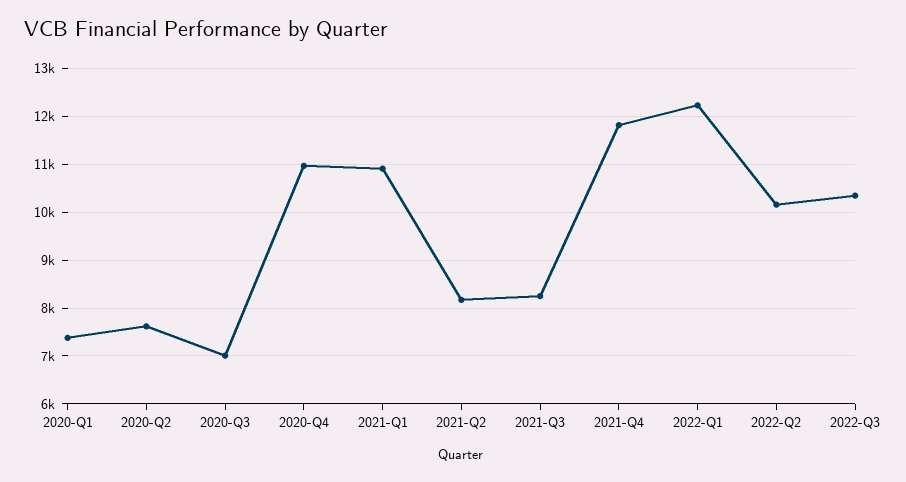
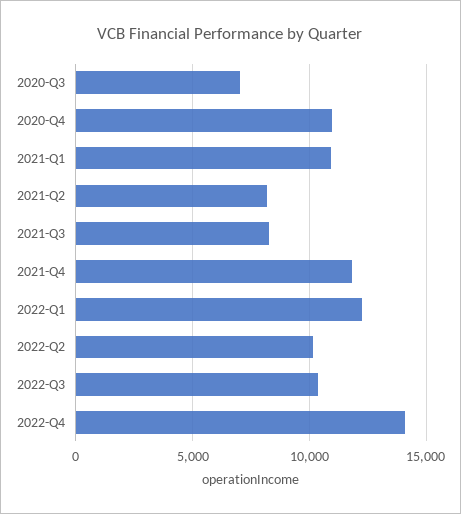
2020-Q1: 7400 -> none
2020-Q2: 7600 -> none
2022-Q4: none -> 14000

